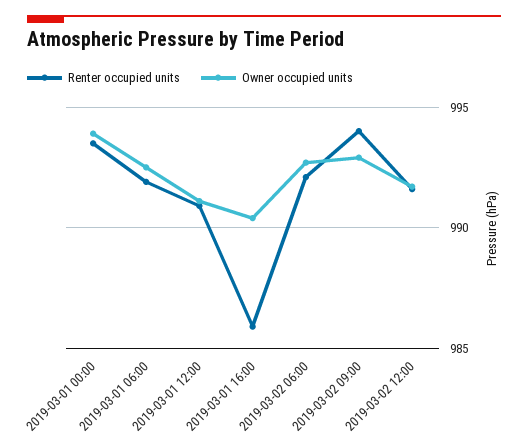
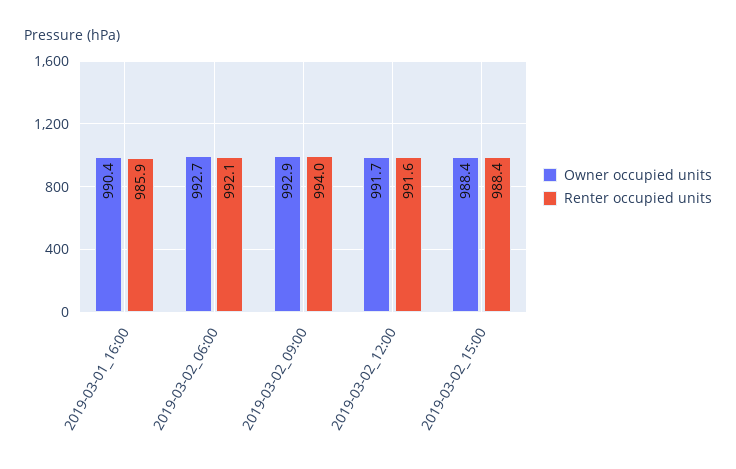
Renter occupied units, 2019-03-01 00:00: 993.5 -> none
Owner occupied units, 2019-03-01 00:00: 994 -> none
Renter occupied units, 2019-03-01 06:00: 992 -> none
Owner occupied units, 2019-03-01 06:00: 992.5 -> none
Renter occupied units, 2019-03-01 12:00: 991 -> none
Owner occupied units, 2019-03-01 12:00: 991 -> none
Owner occupied units, 2019-03-02_15:00: none -> 988.4
Renter occupied units, 2019-03-02_15:00: none -> 988.4

